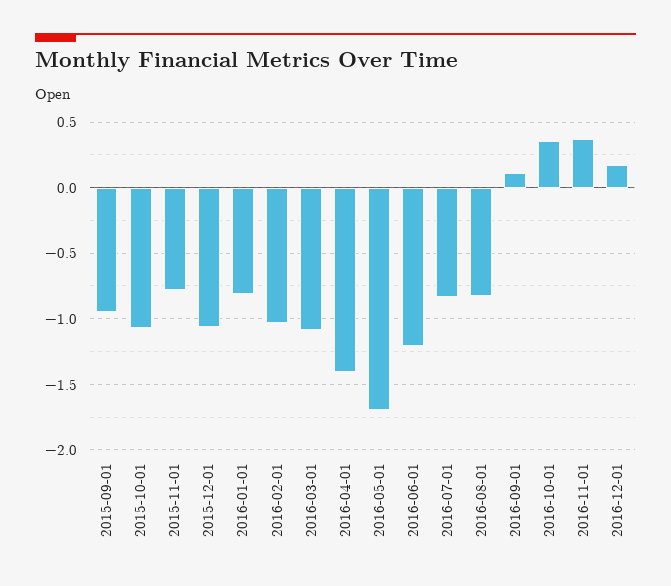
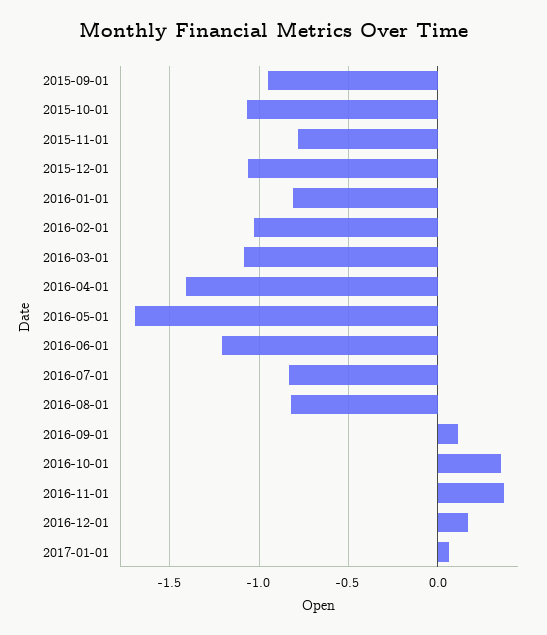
2017-01-01: none -> 0.05

